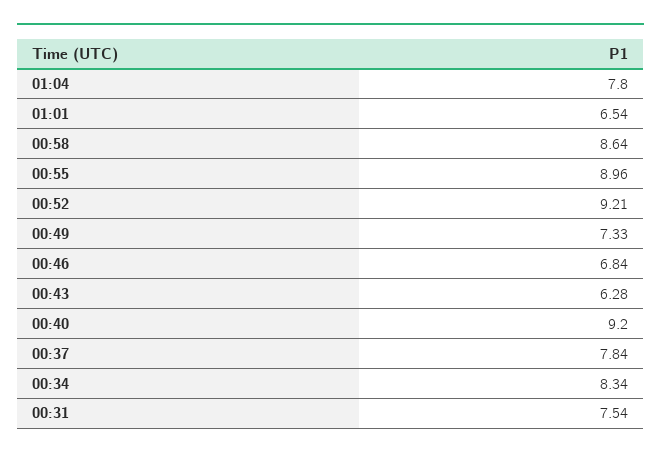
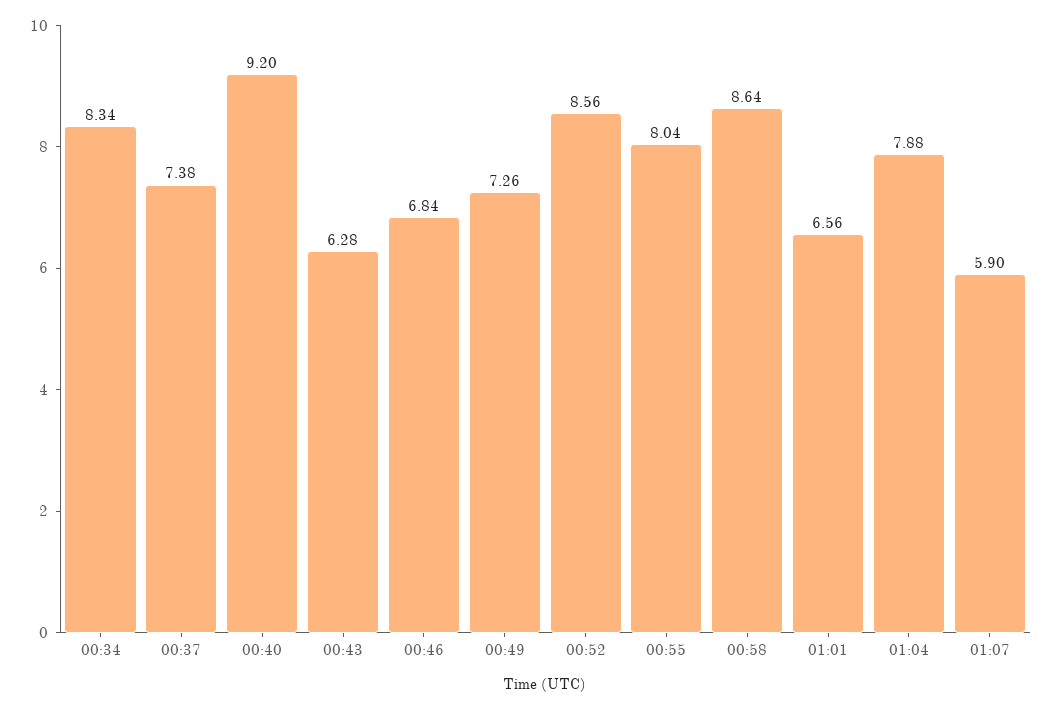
01:04: 7.8 -> 7.88
01:01: 6.54 -> 6.56
00:55: 8.96 -> 8.04
00:52: 9.21 -> 8.56
00:49: 7.33 -> 7.26
00:37: 7.84 -> 7.38
00:31: 7.54 -> none
01:07: none -> 5.9

